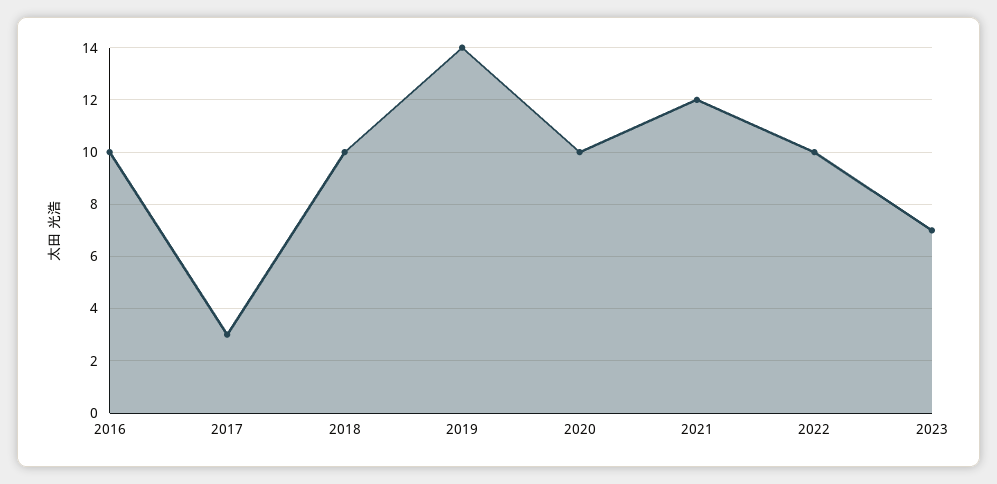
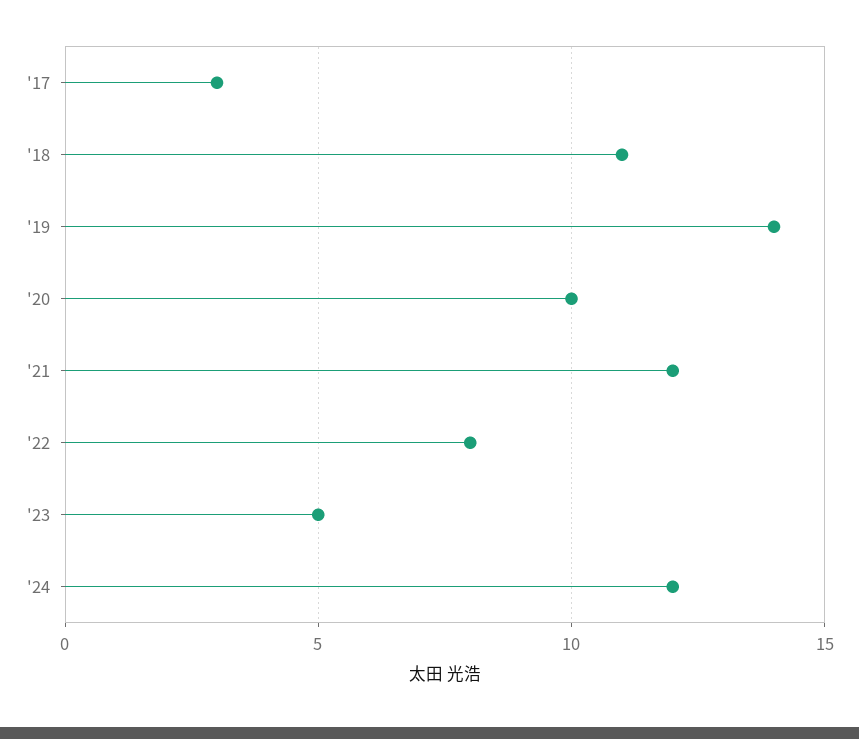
2016: 10 -> none
2018: 10 -> 11
2022: 10 -> 8
2023: 7 -> 5
'24: none -> 12

